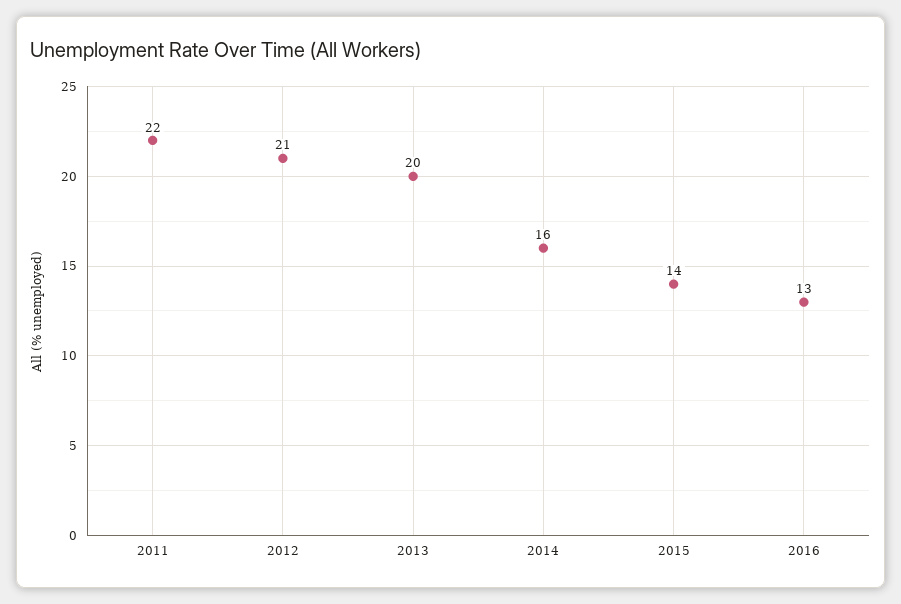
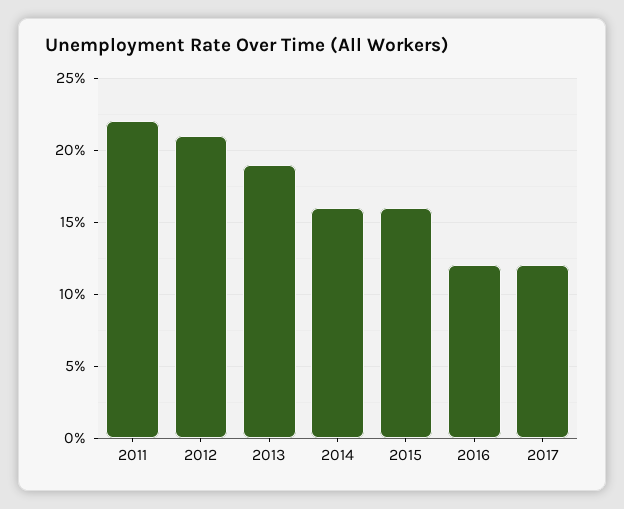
2013: 20 -> 19
2015: 14 -> 16
2016: 13 -> 12
2017: none -> 12

